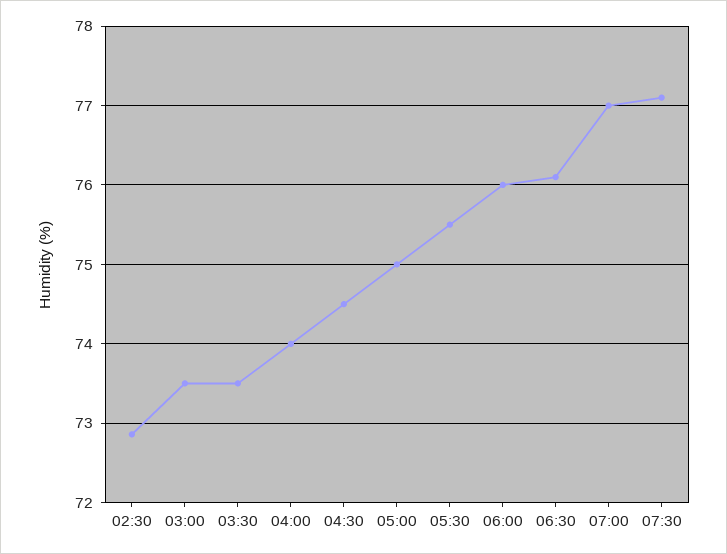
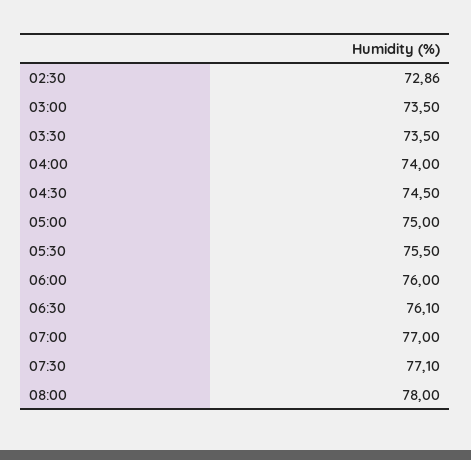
08:00: none -> 78

